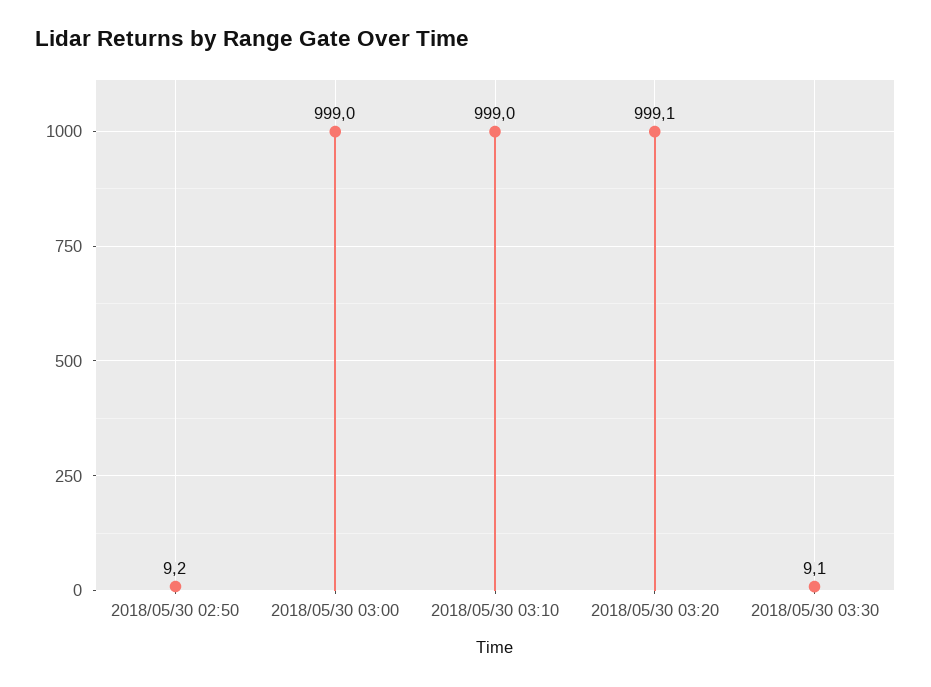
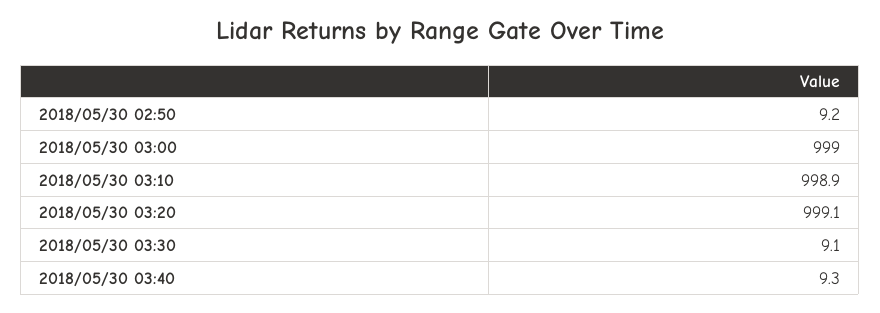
2018/05/30 03:10: 999 -> 998.9
2018/05/30 03:40: none -> 9.3

